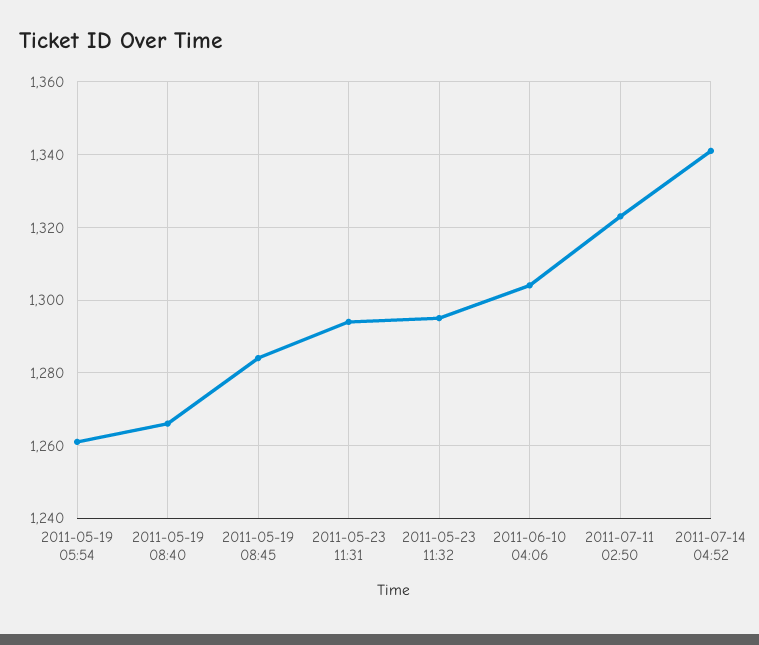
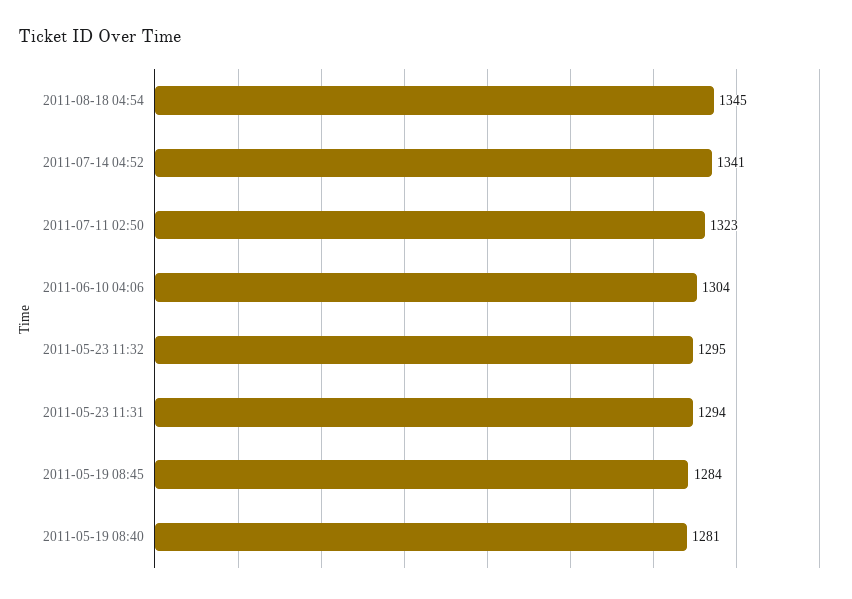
2011-05-19 05:54: 1260 -> none
2011-05-19 08:40: 1265 -> 1281
2011-08-18 04:54: none -> 1345

